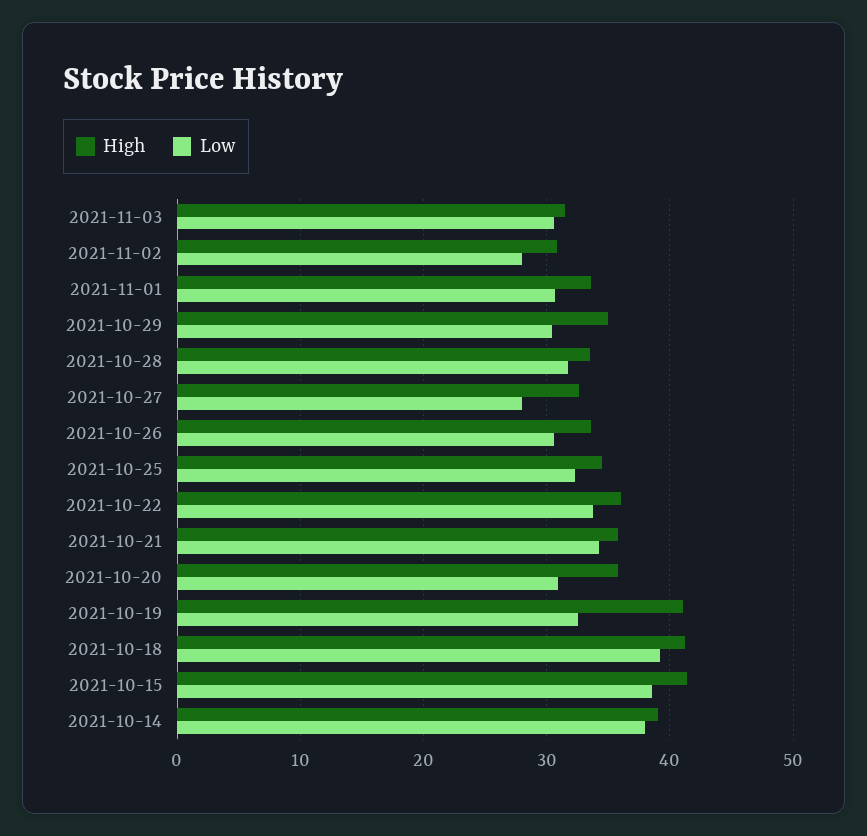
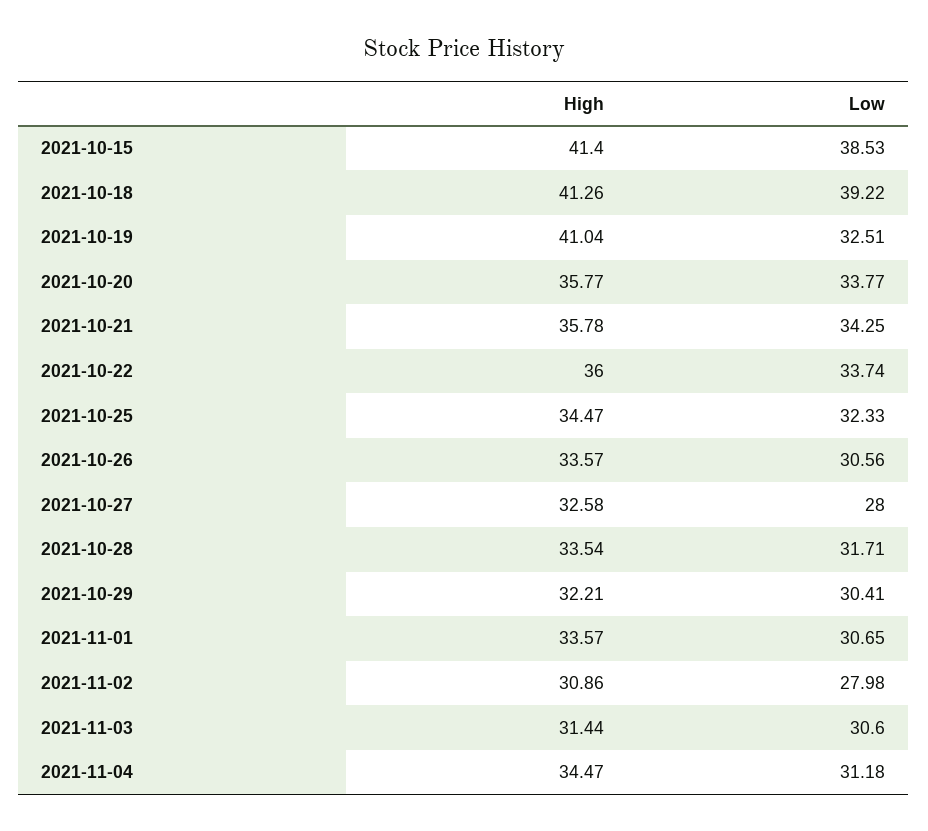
High, 2021-10-29: 35 -> 32.21
Low, 2021-10-20: 31 -> 33.77
High, 2021-10-14: 39 -> none
Low, 2021-10-14: 38 -> none
High, 2021-11-04: none -> 34.47
Low, 2021-11-04: none -> 31.18

